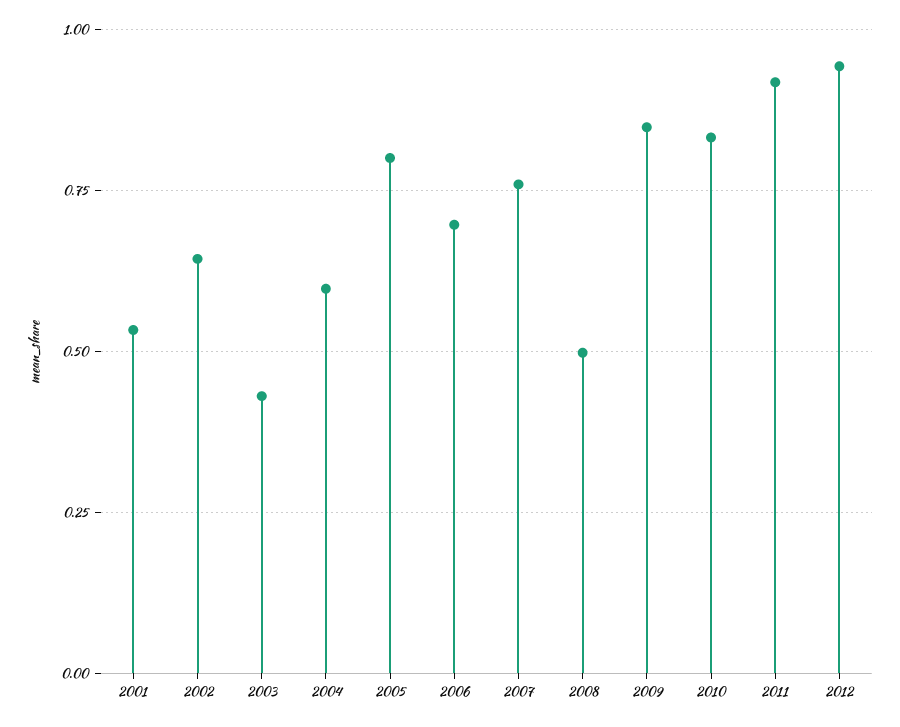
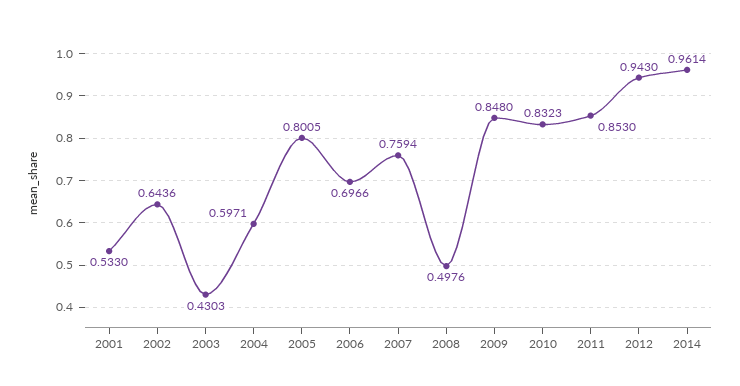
2011: 0.925 -> 0.853
2014: none -> 0.9614

